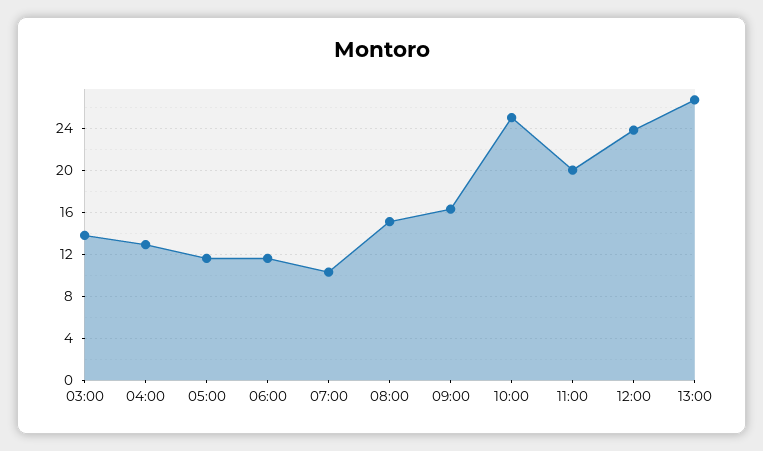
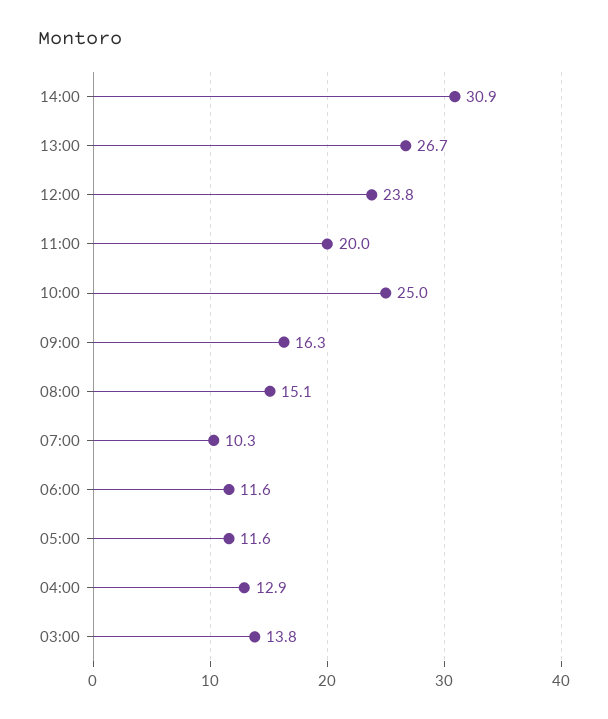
14:00: none -> 30.9

